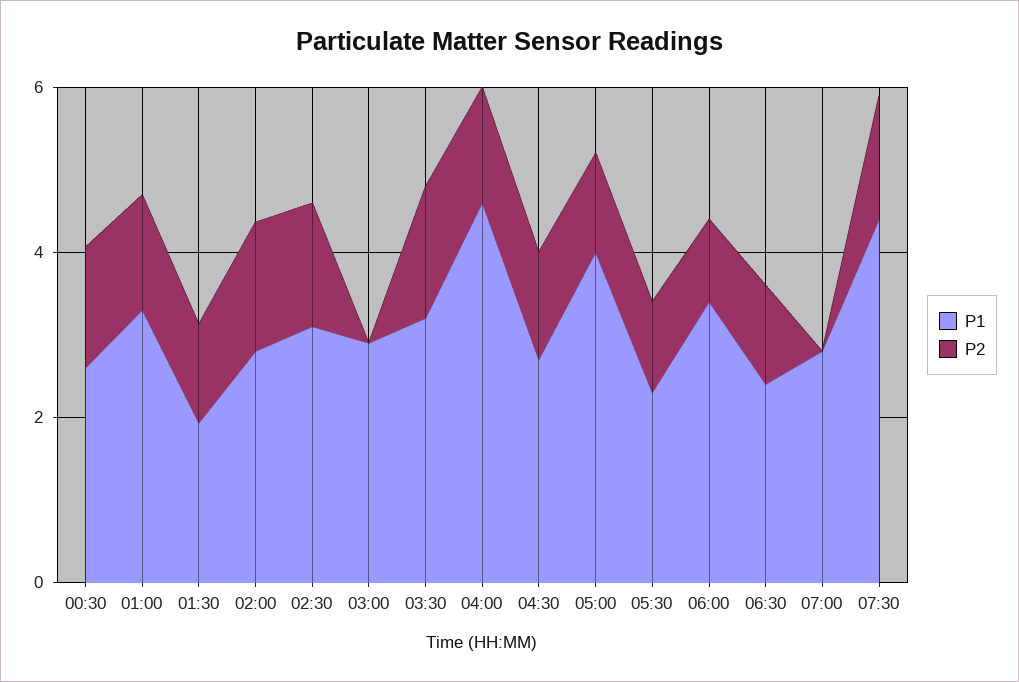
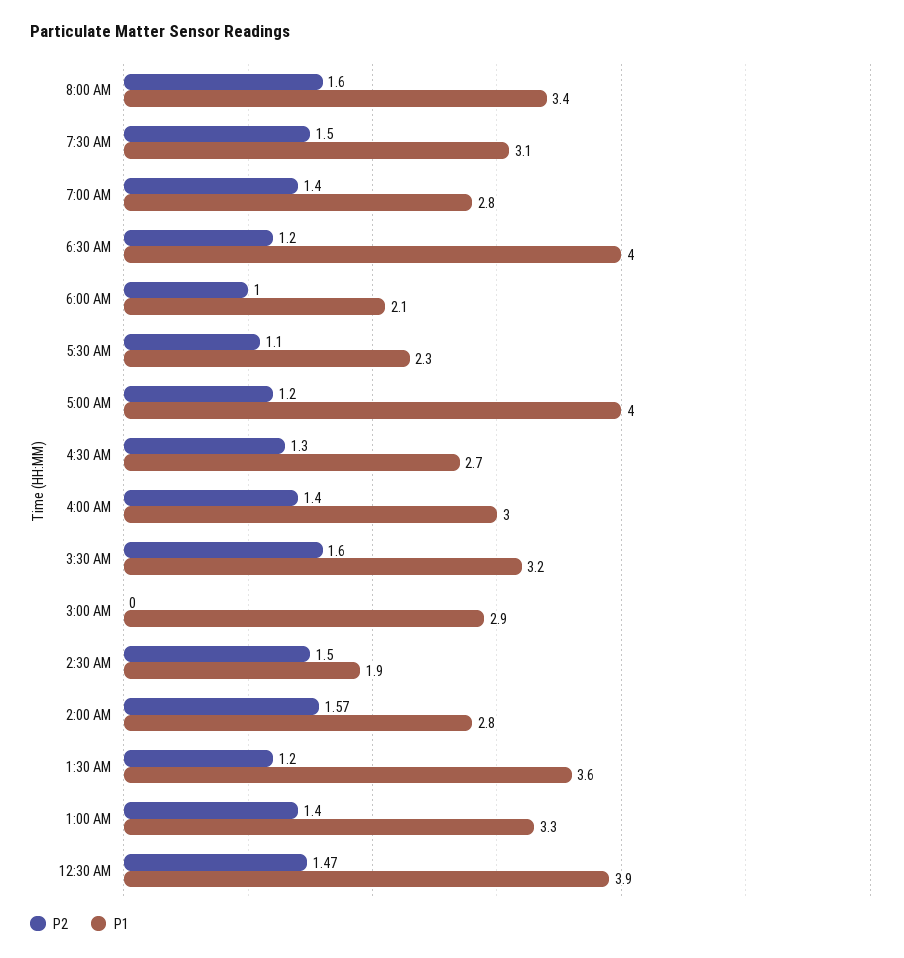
P1, 00:30: 2.5 -> 3.9
P1, 01:30: 2 -> 3.6
P1, 02:30: 3 -> 1.9
P1, 04:00: 4.5 -> 3
P1, 06:00: 3.5 -> 2.1
P1, 06:30: 2.5 -> 4
P2, 07:00: 0 -> 1.4
P1, 07:30: 4.5 -> 3.1
P2, 8:00 AM: none -> 1.6
P1, 8:00 AM: none -> 3.4

